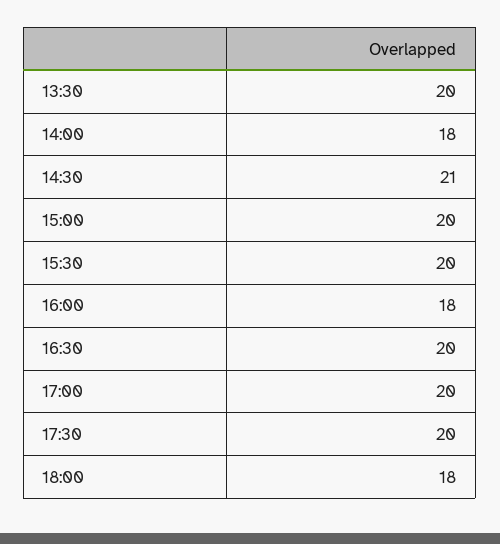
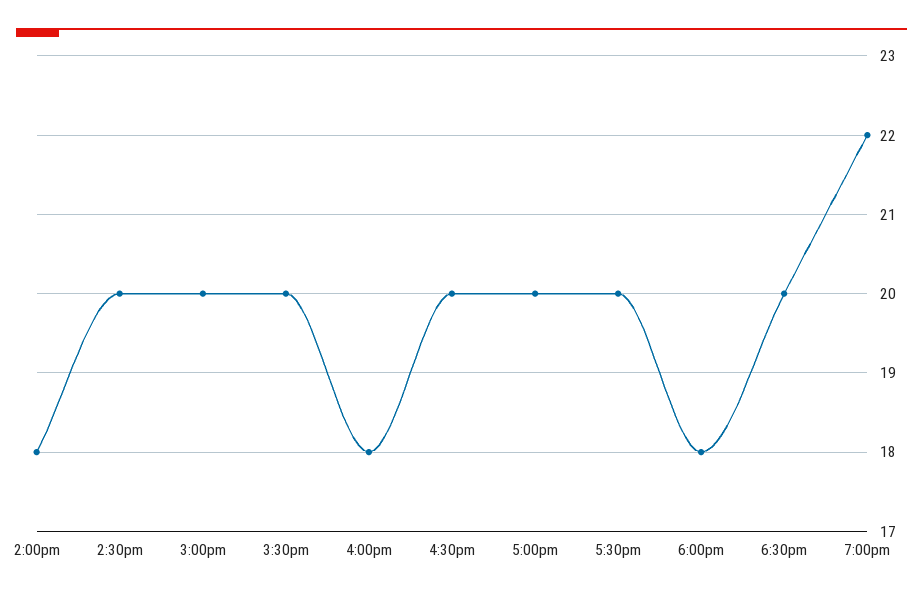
13:30: 20 -> none
14:30: 21 -> 20
6:30pm: none -> 20
7:00pm: none -> 22

